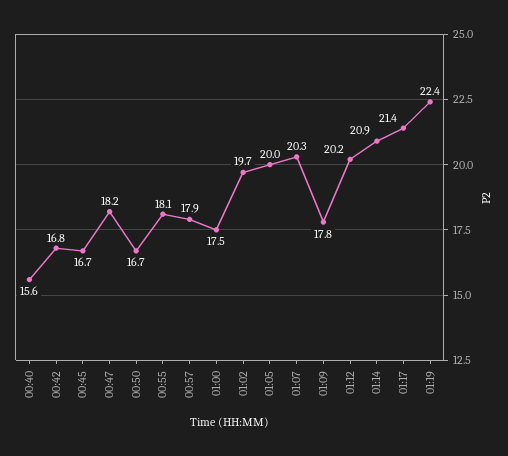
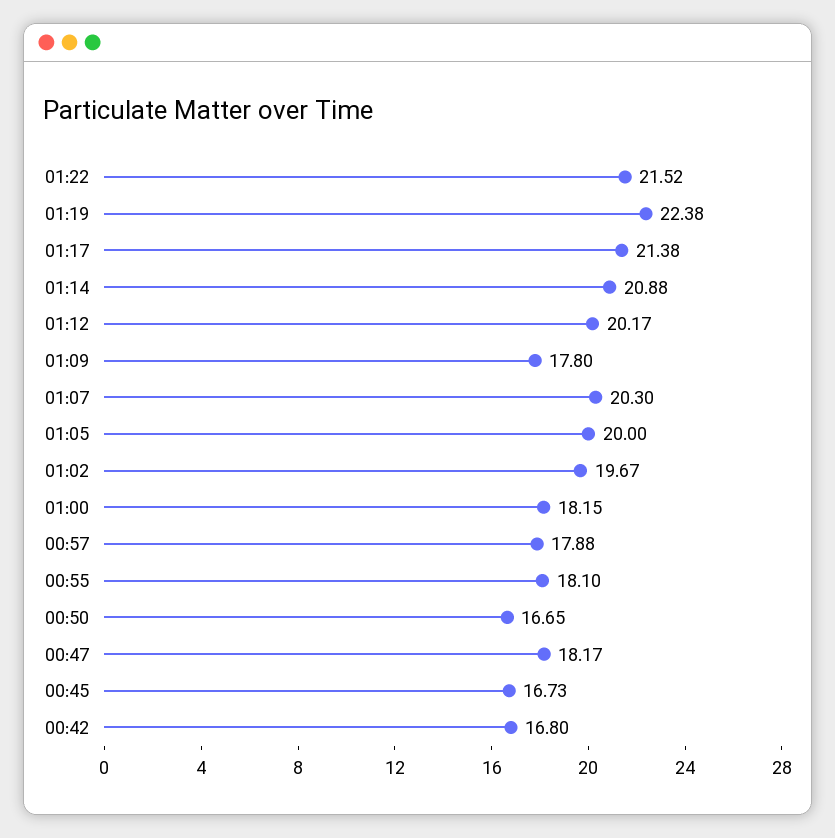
00:40: 15.6 -> none
01:00: 17.5 -> 18.15
01:22: none -> 21.52

